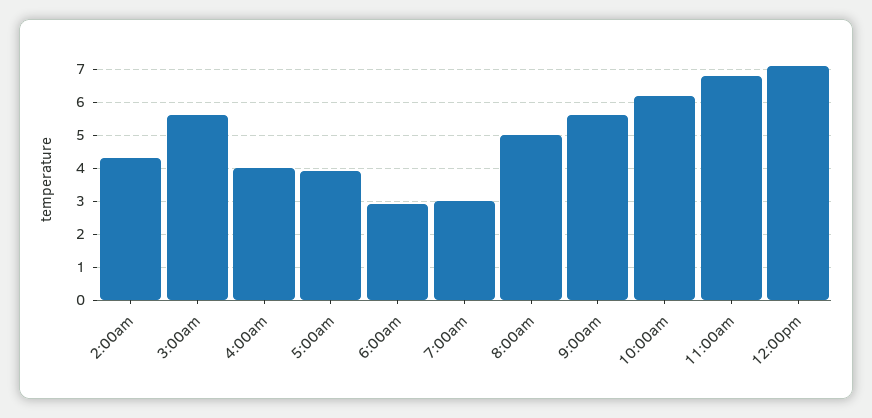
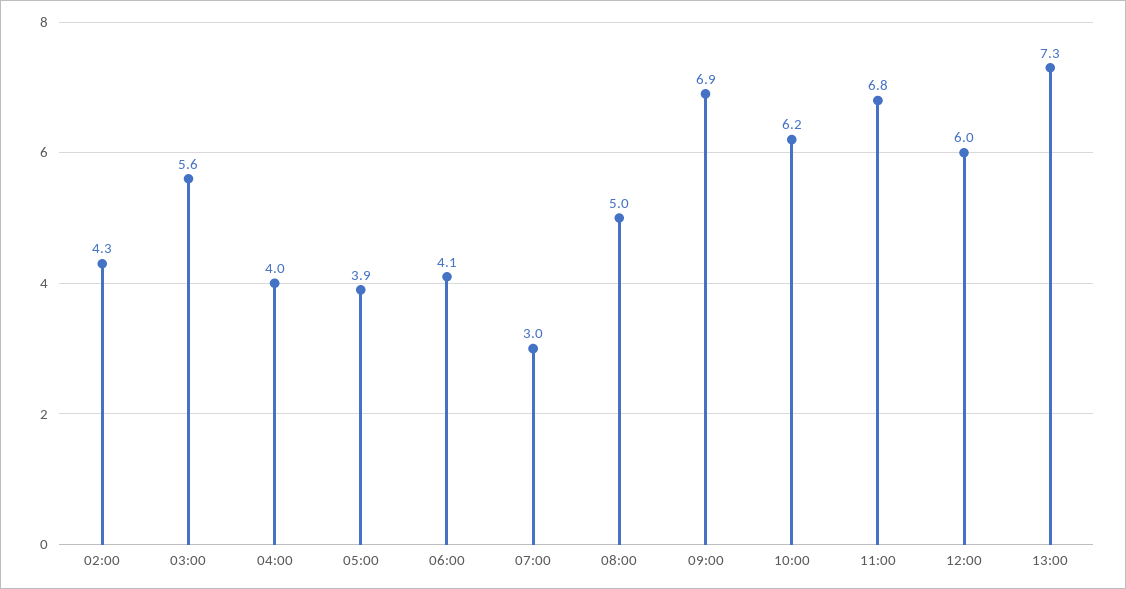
6:00am: 3 -> 4.1
9:00am: 5.5 -> 6.9
12:00pm: 7 -> 6
13:00: none -> 7.3

